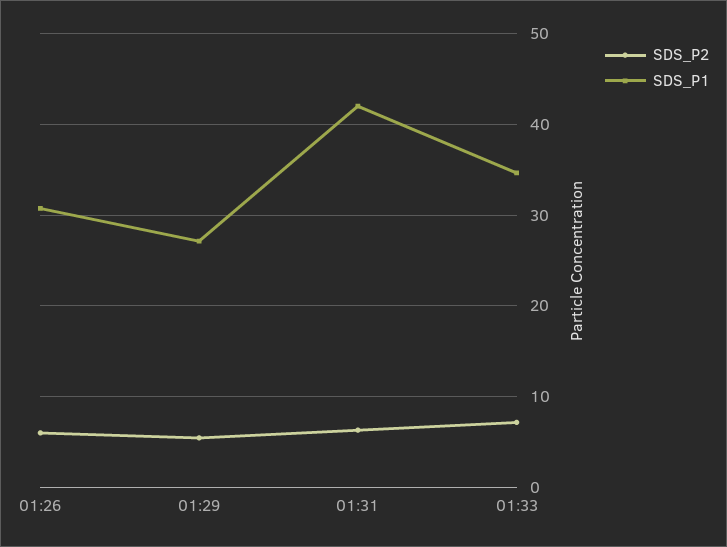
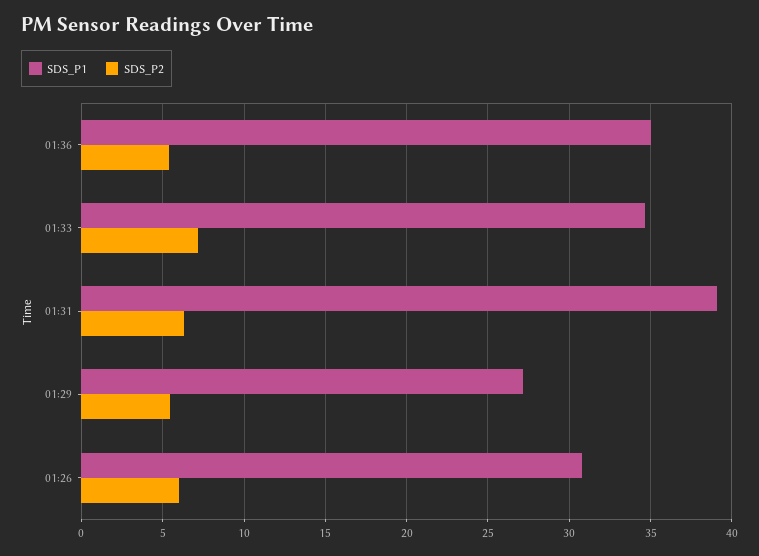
SDS_P1, 01:31: 42 -> 39
SDS_P1, 01:36: none -> 35
SDS_P2, 01:36: none -> 5.5

